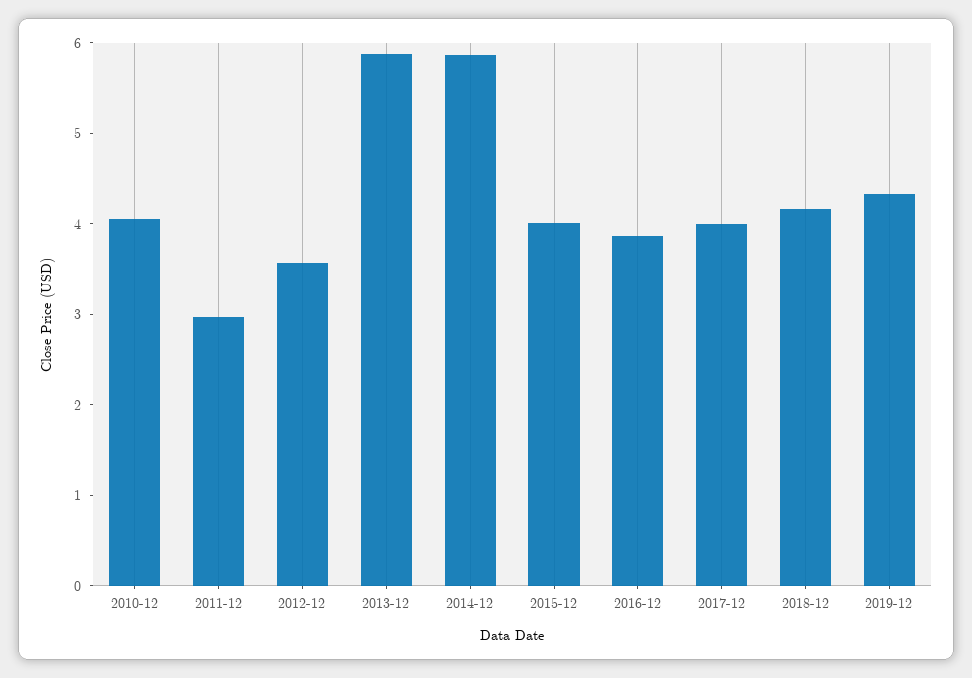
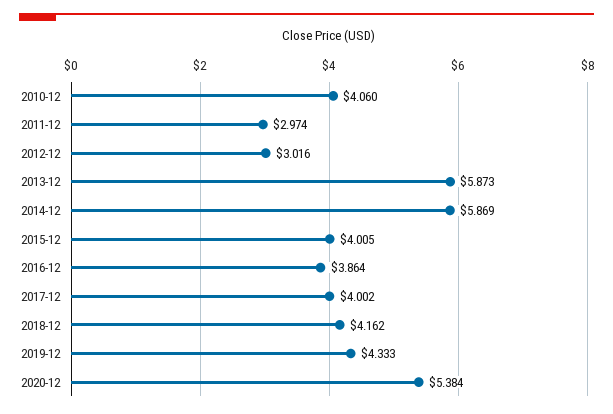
2012-12: 3.6 -> 3.016
2020-12: none -> 5.384

